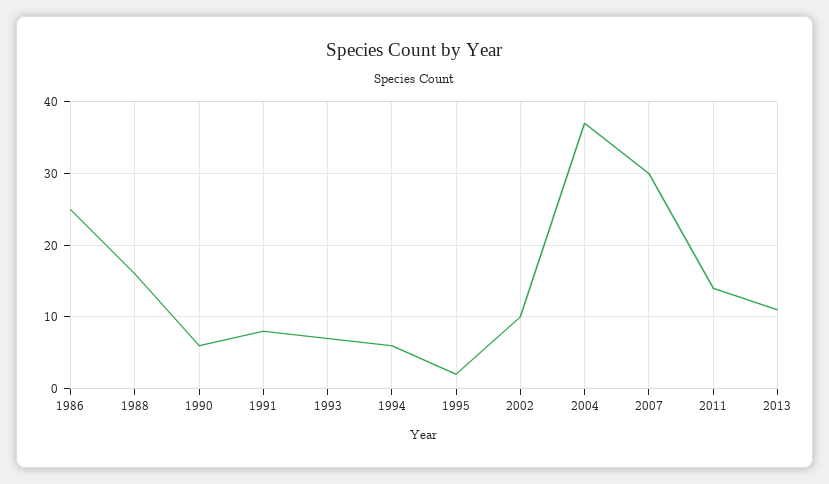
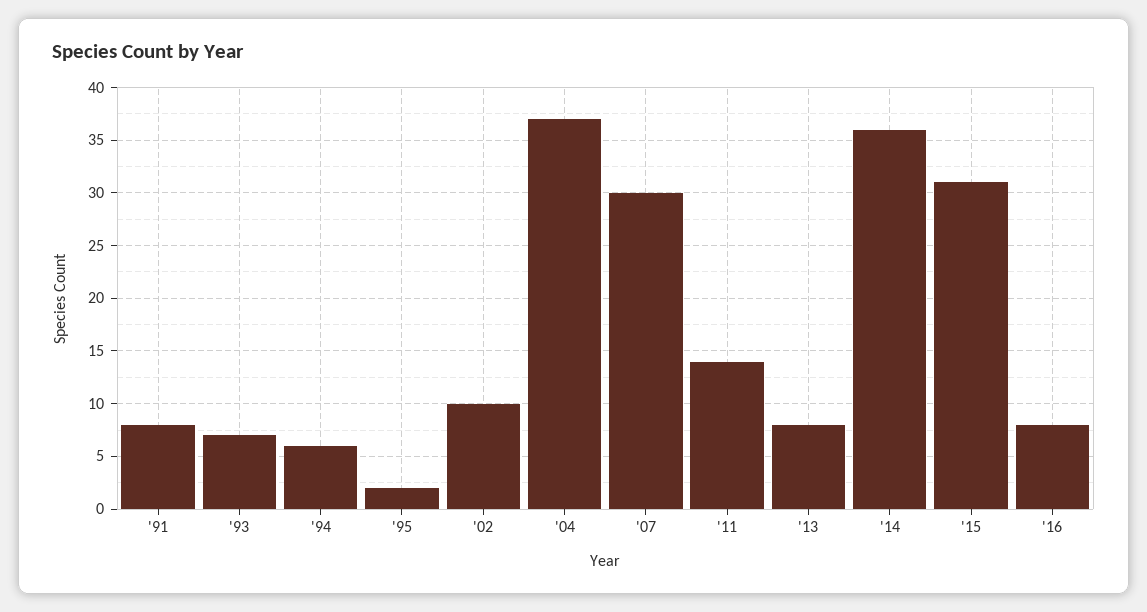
1986: 25 -> none
1988: 16 -> none
1990: 6 -> none
2013: 11 -> 8
'14: none -> 36
'15: none -> 31
'16: none -> 8

